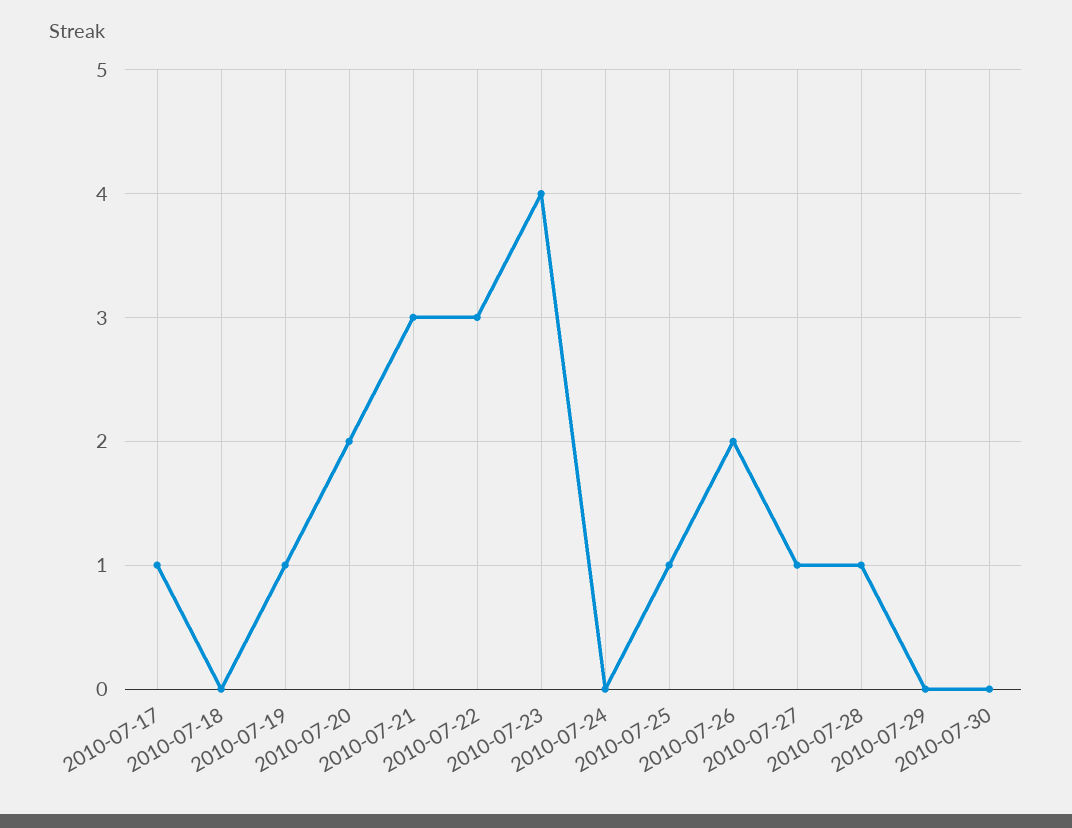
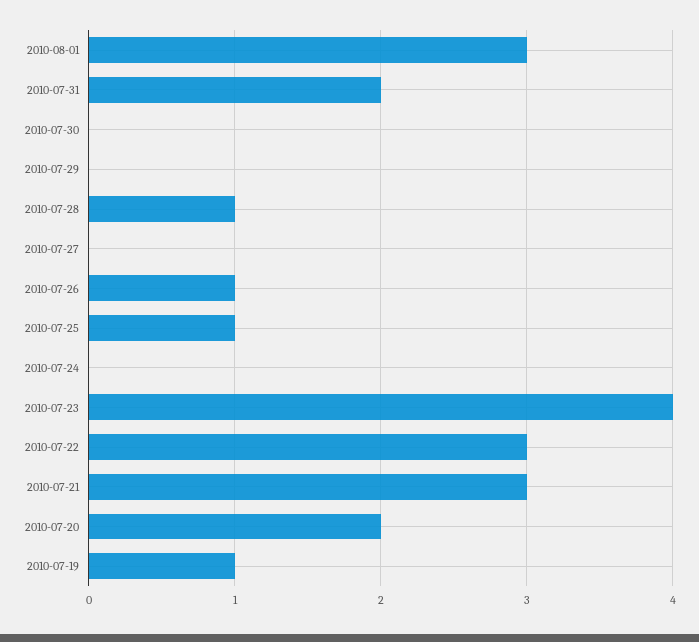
2010-07-17: 1 -> none
2010-07-18: 0 -> none
2010-07-26: 2 -> 1
2010-07-27: 1 -> 0
2010-08-01: none -> 3
2010-07-31: none -> 2

